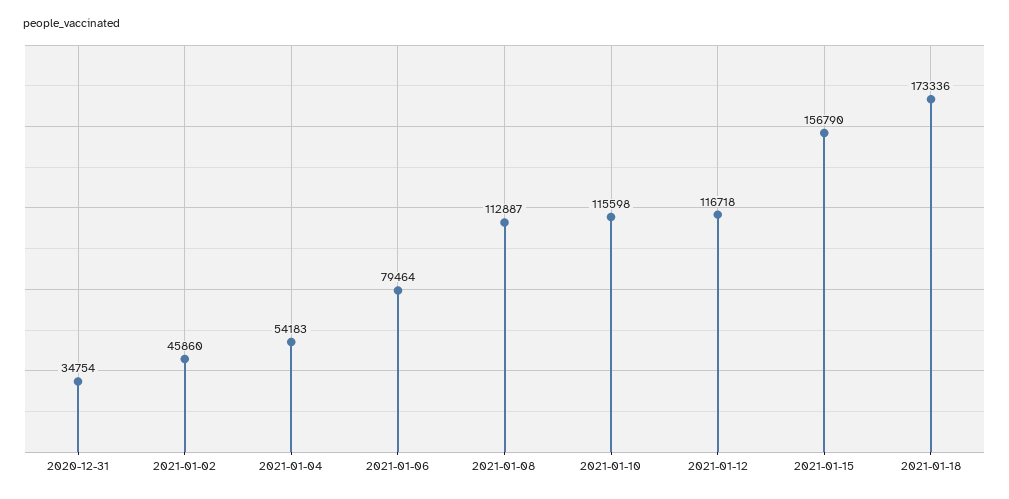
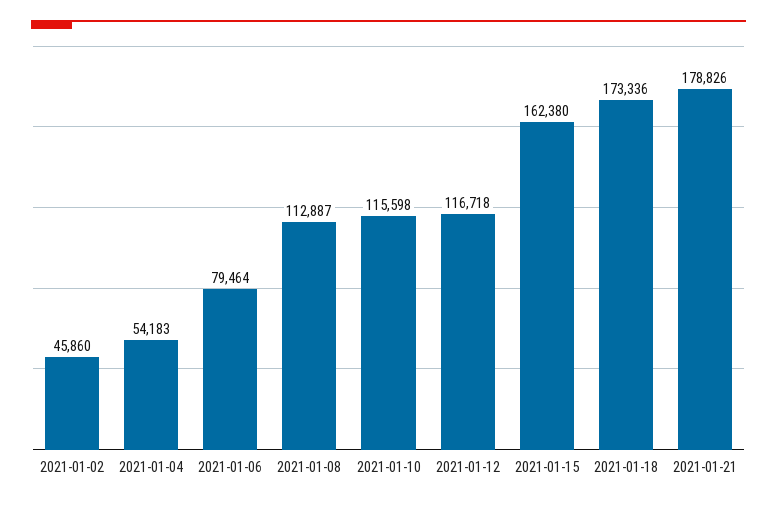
2020-12-31: 34754 -> none
2021-01-15: 156790 -> 162380
2021-01-21: none -> 178826

